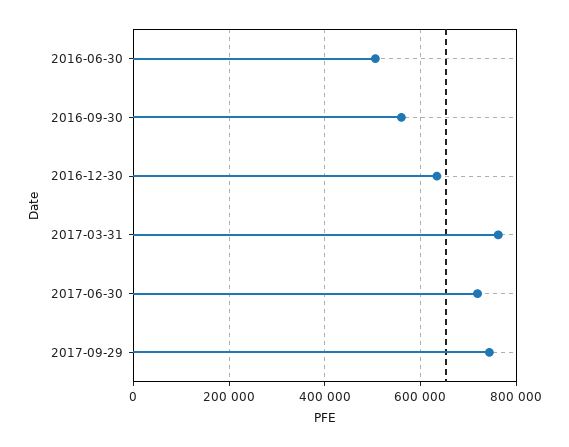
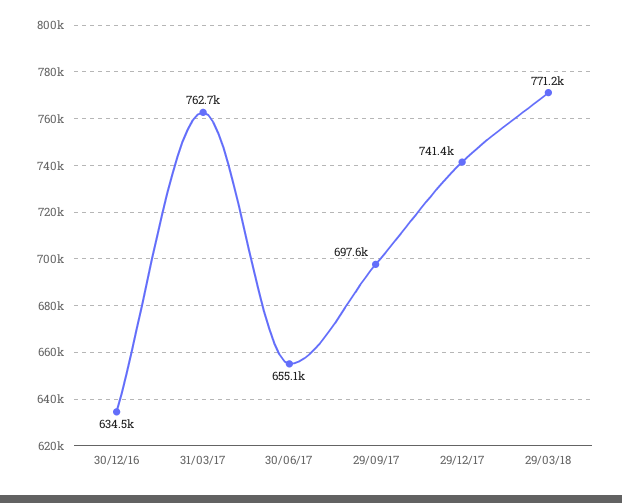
2016-06-30: 500000 -> none
2016-09-30: 560000 -> none
2017-06-30: 720000 -> 655100
2017-09-29: 740000 -> 697600
29/12/17: none -> 741400
29/03/18: none -> 771200

